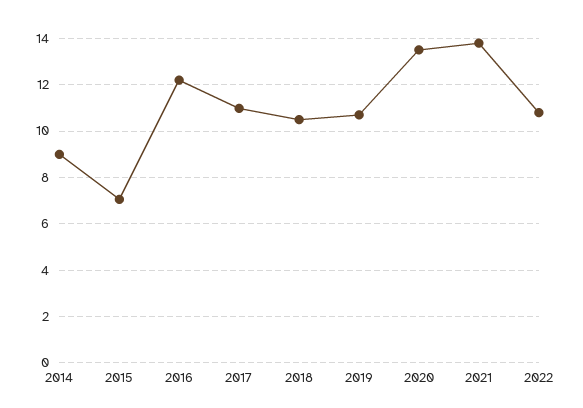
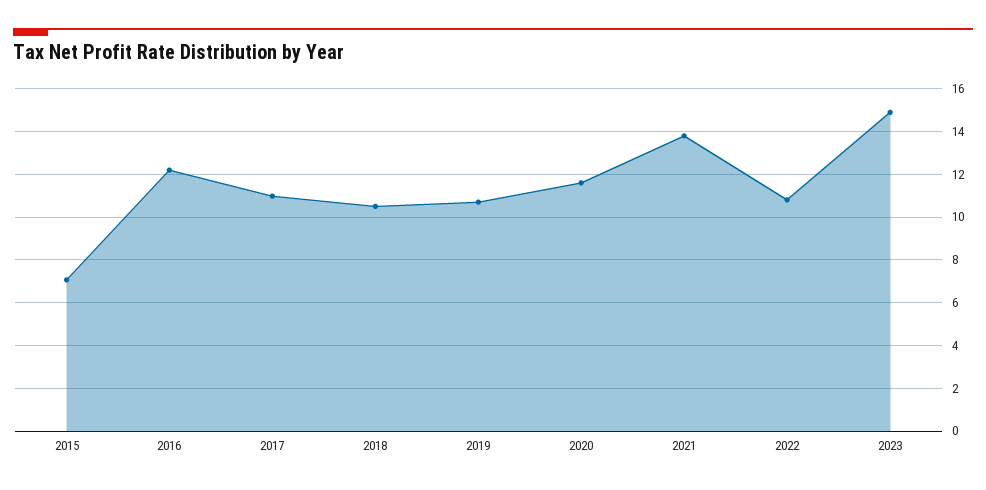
2014: 9 -> none
2020: 13.5 -> 11.5
2023: none -> 15

